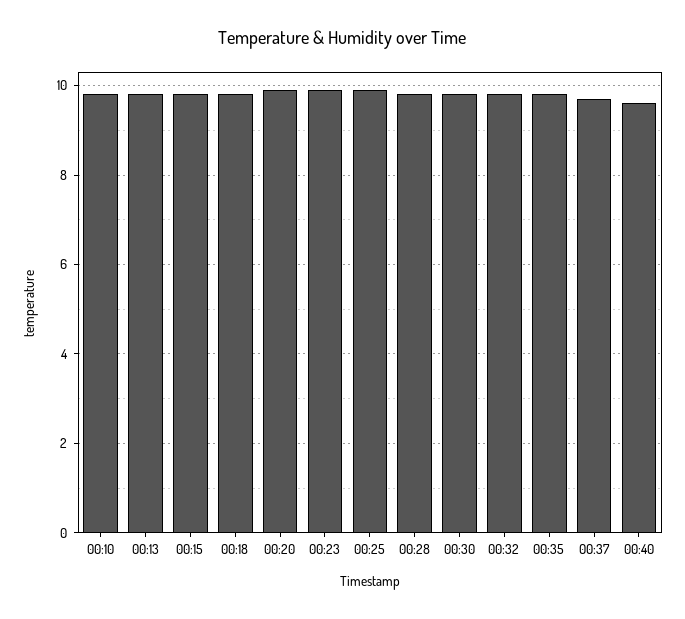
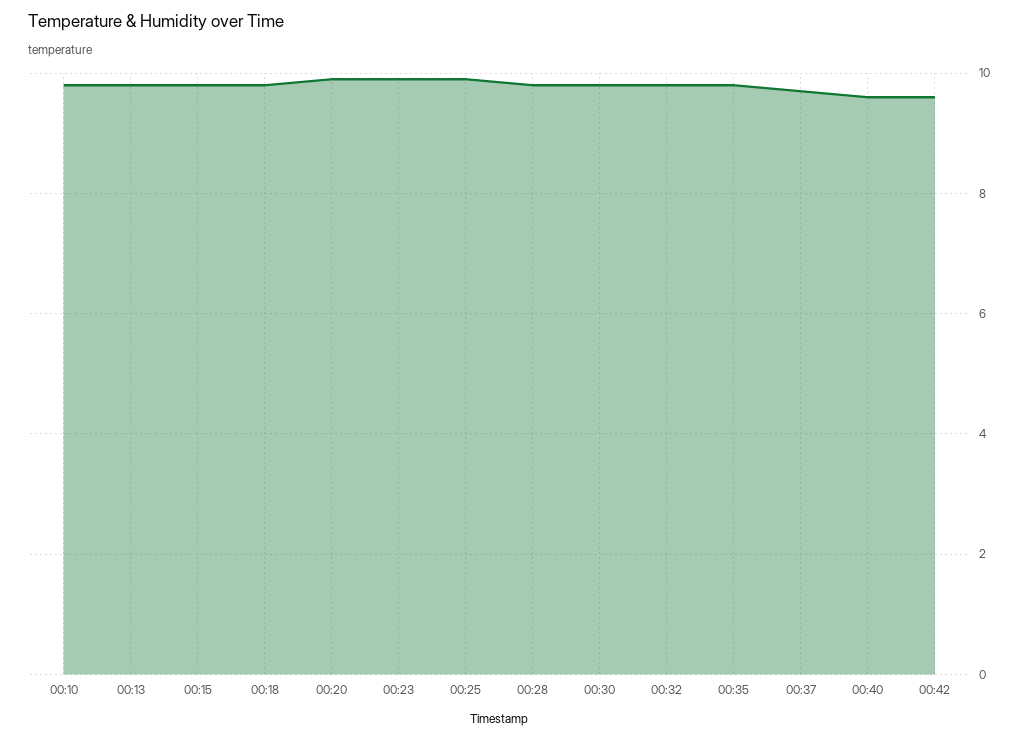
00:42: none -> 9.5

